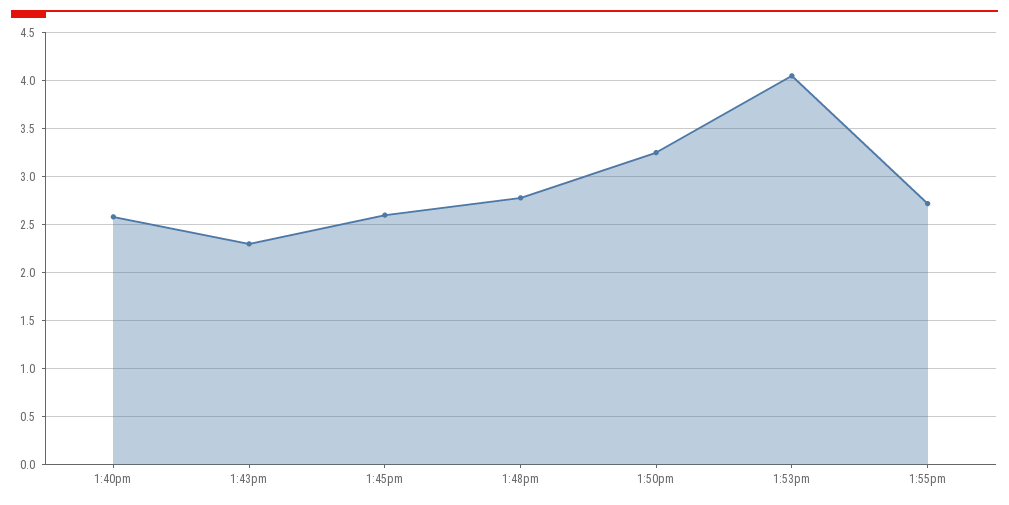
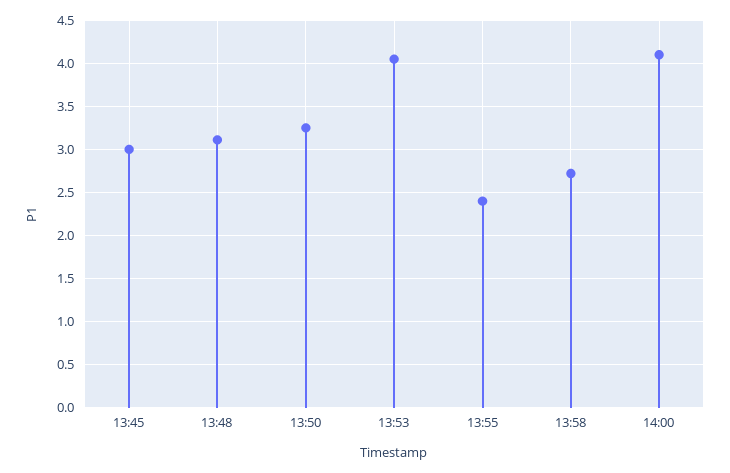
1:40pm: 2.6 -> none
1:43pm: 2.3 -> none
1:45pm: 2.6 -> 3
1:48pm: 2.8 -> 3.1
1:55pm: 2.7 -> 2.4
13:58: none -> 2.7
14:00: none -> 4.1

